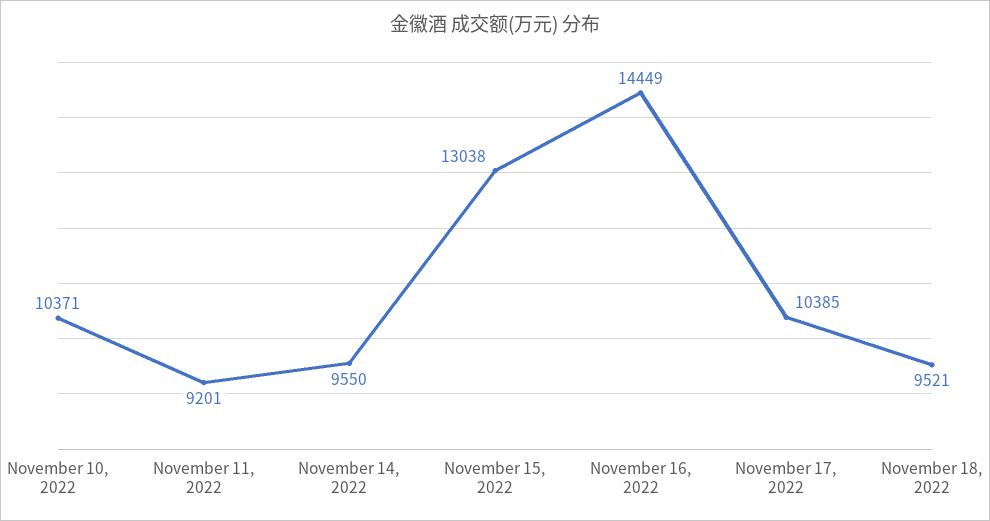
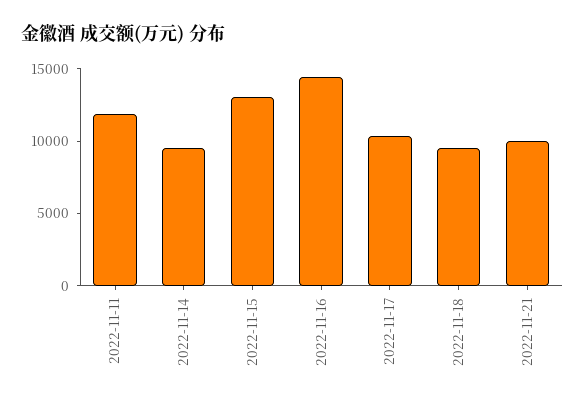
November 10, 2022: 10371 -> none
November 11, 2022: 9201 -> 12000
2022-11-21: none -> 10000

